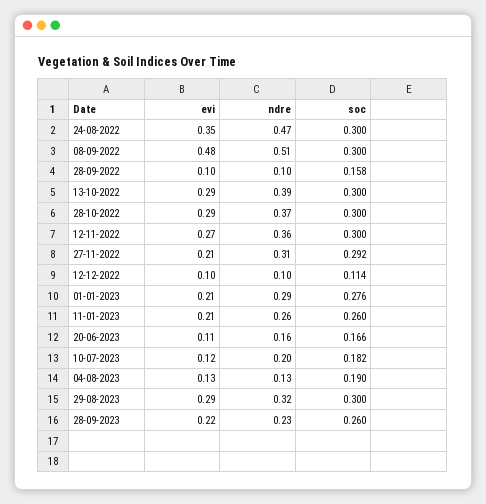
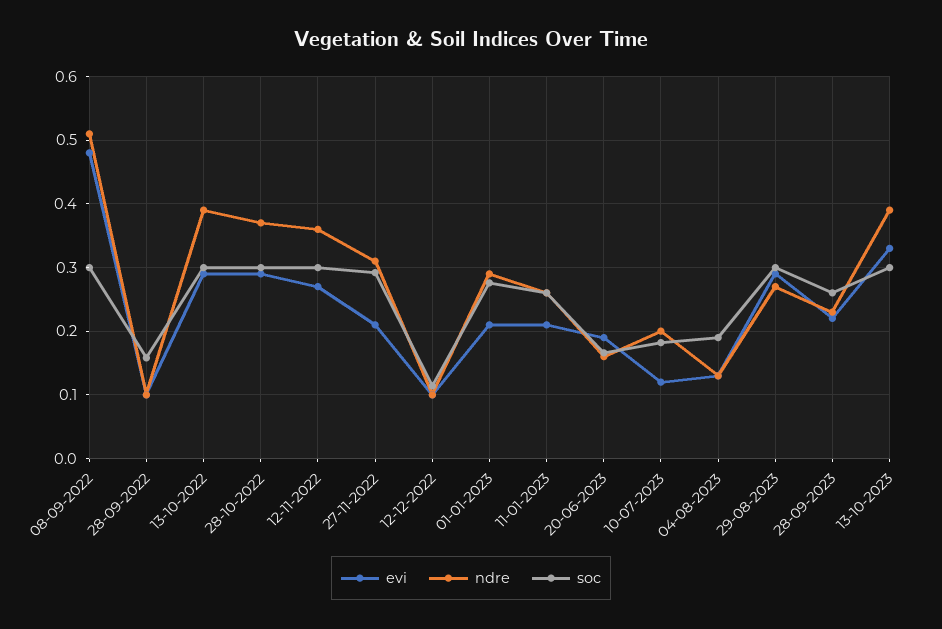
evi, 24-08-2022: 0.35 -> none
ndre, 24-08-2022: 0.47 -> none
soc, 24-08-2022: 0.3 -> none
evi, 20-06-2023: 0.11 -> 0.19
ndre, 29-08-2023: 0.32 -> 0.27
evi, 13-10-2023: none -> 0.33
ndre, 13-10-2023: none -> 0.39
soc, 13-10-2023: none -> 0.3

